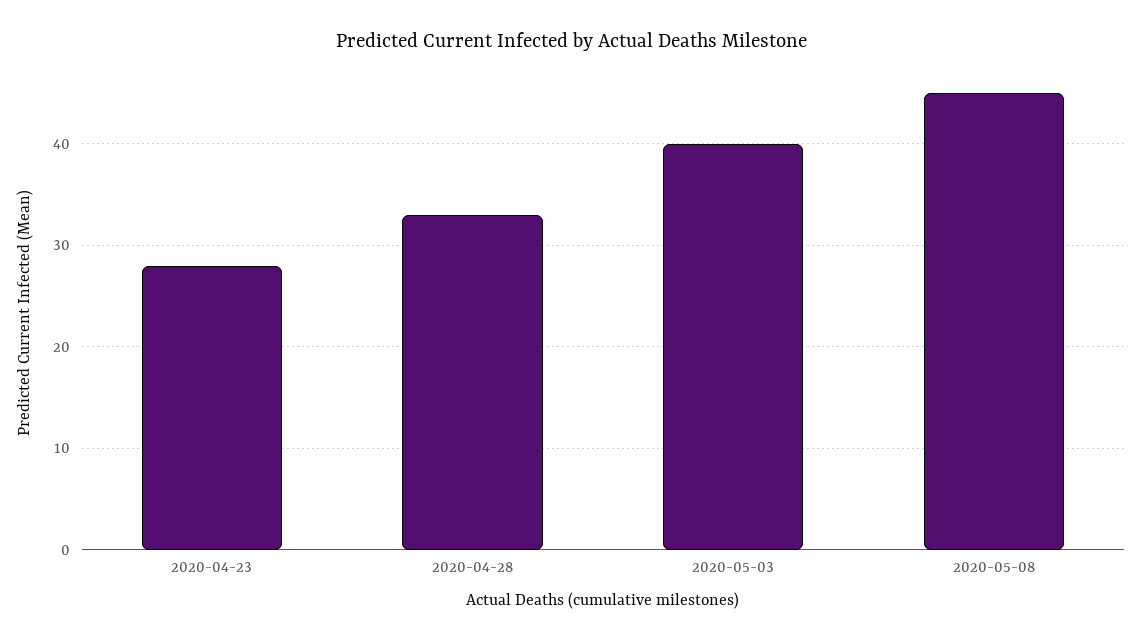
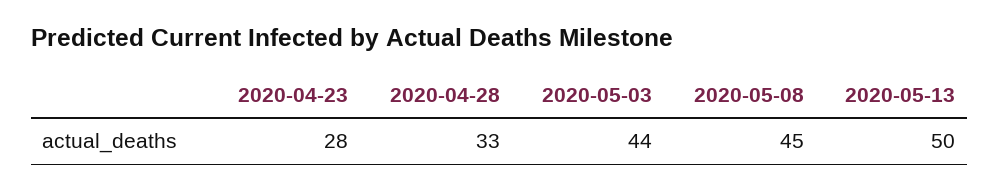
2020-05-03: 40 -> 44
2020-05-13: none -> 50

